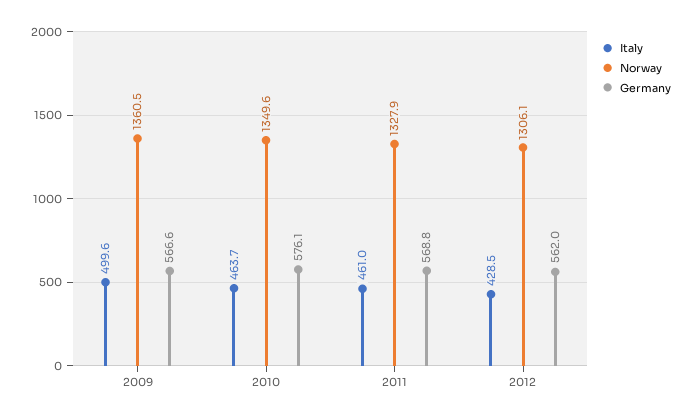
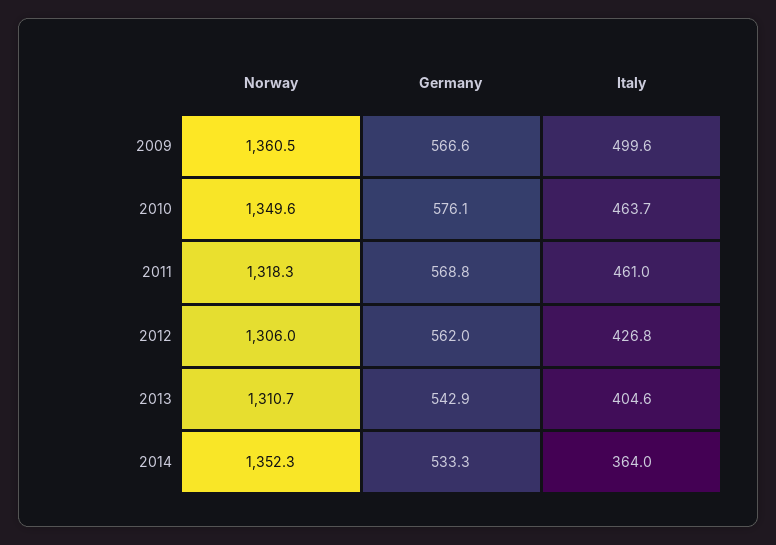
Norway, 2011: 1327.9 -> 1318.3
Italy, 2012: 428.5 -> 426.8
Norway, 2012: 1306.1 -> 1306
Norway, 2013: none -> 1310.7
Germany, 2013: none -> 542.9
Italy, 2013: none -> 404.6
Norway, 2014: none -> 1352.3
Germany, 2014: none -> 533.3
Italy, 2014: none -> 364

